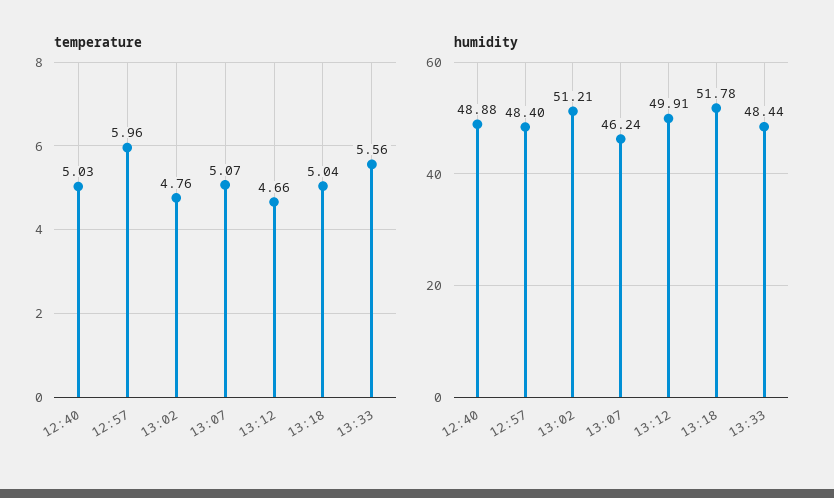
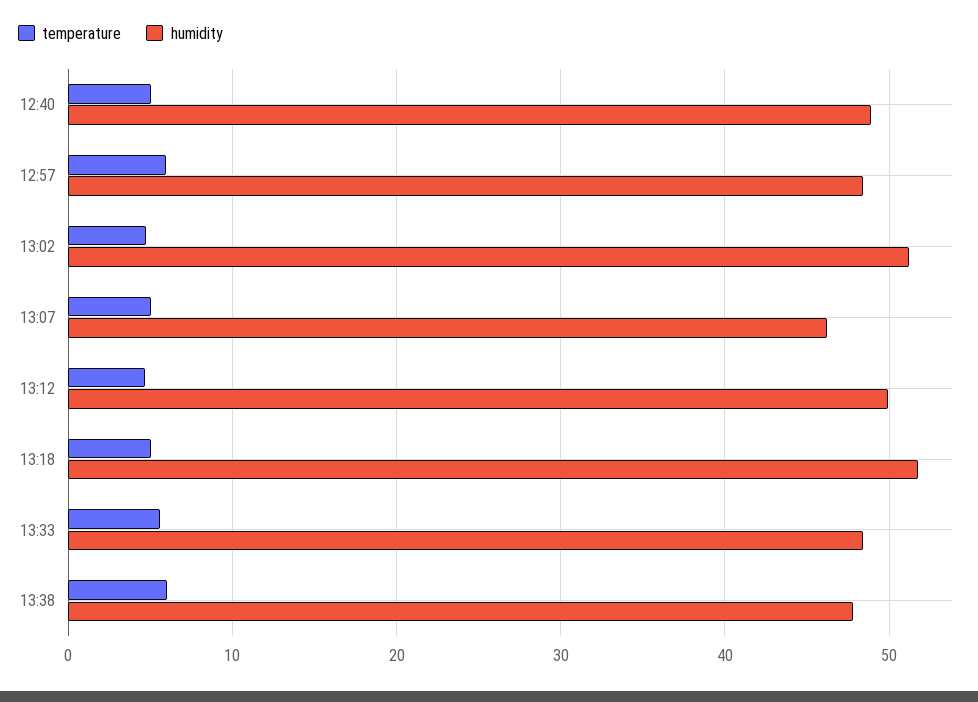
temperature, 13:38: none -> 6
humidity, 13:38: none -> 48

